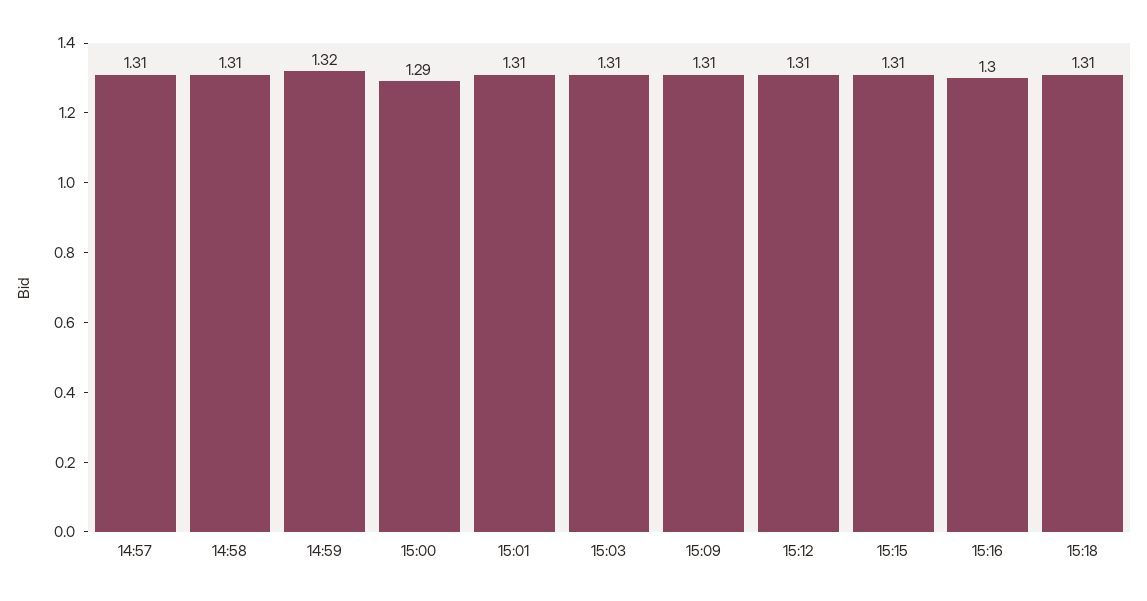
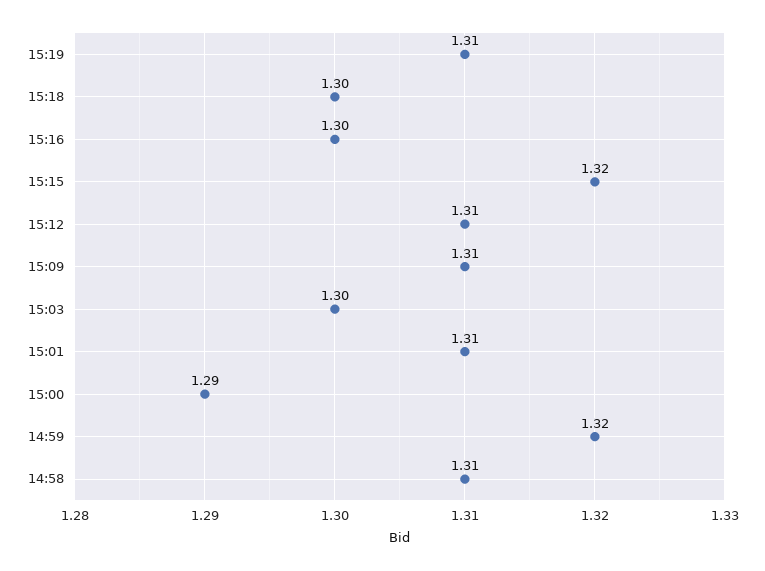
14:57: 1.31 -> none
15:03: 1.31 -> 1.3
15:15: 1.31 -> 1.32
15:18: 1.31 -> 1.3
15:19: none -> 1.31

